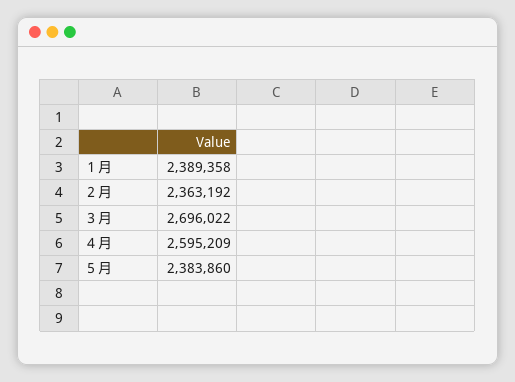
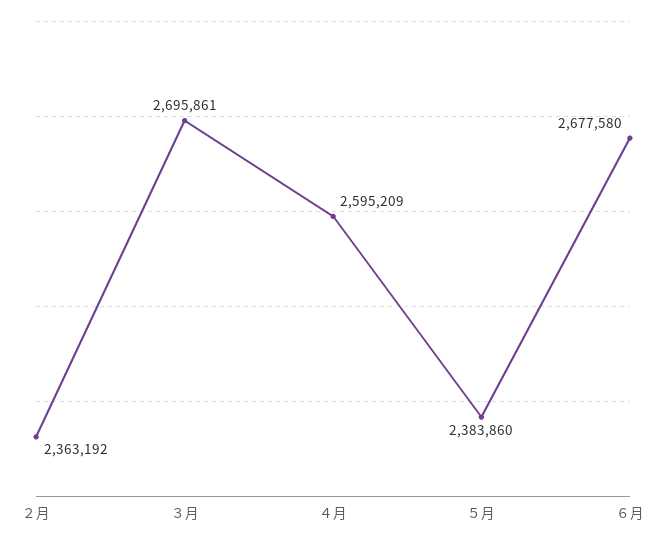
１月: 2389358 -> none
３月: 2696022 -> 2695861
６月: none -> 2677580

